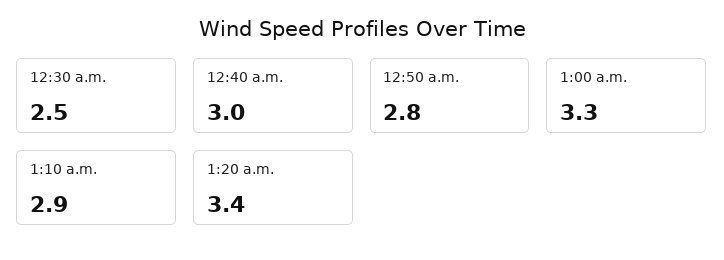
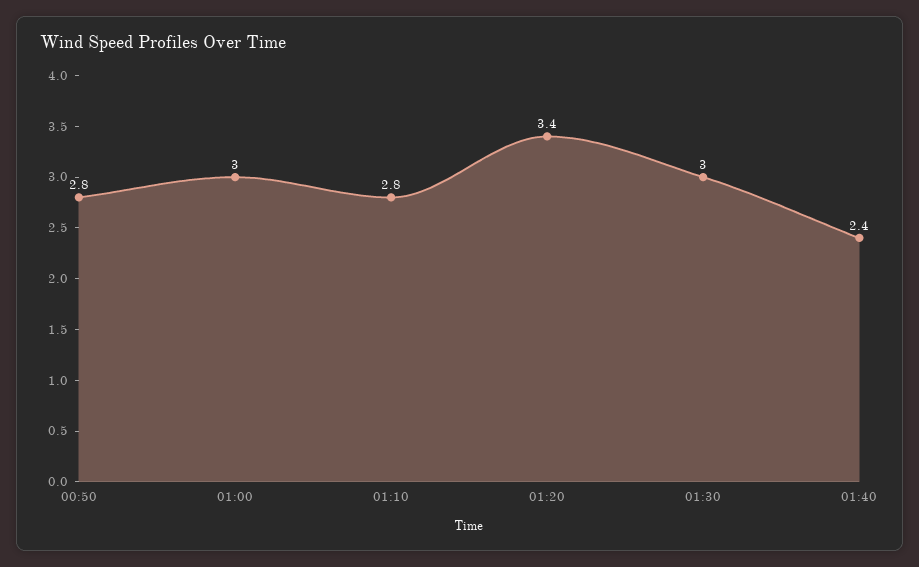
12:30 a.m.: 2.5 -> none
12:40 a.m.: 3 -> none
1:00 a.m.: 3.3 -> 3
1:10 a.m.: 2.9 -> 2.8
01:30: none -> 3
01:40: none -> 2.4

